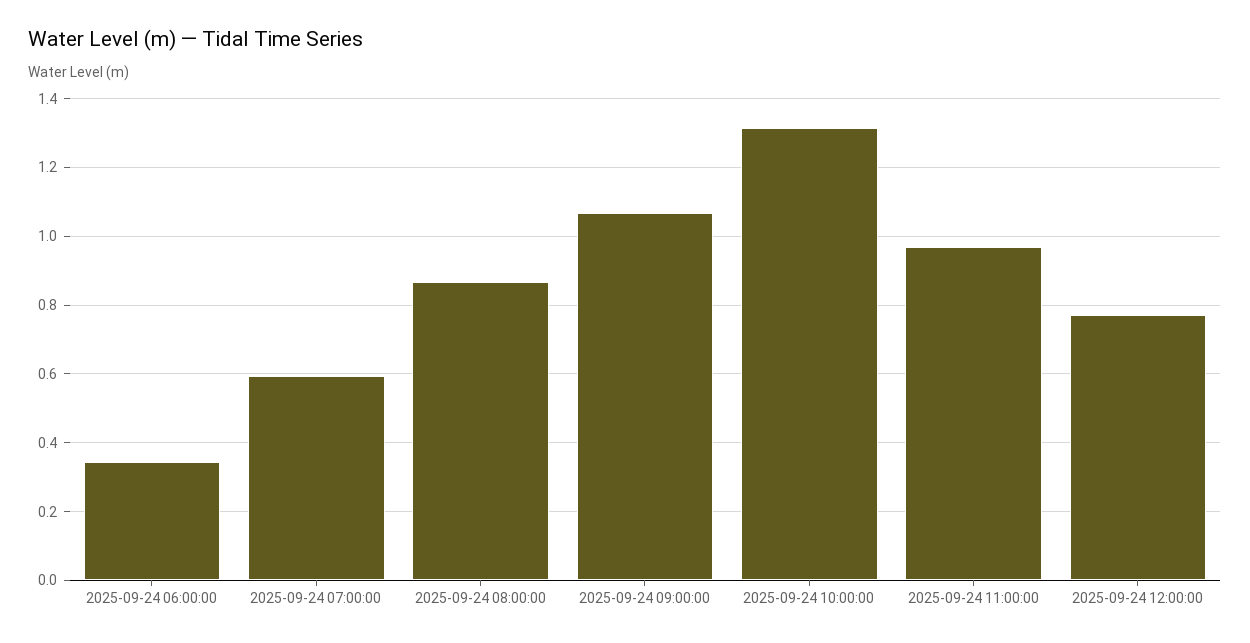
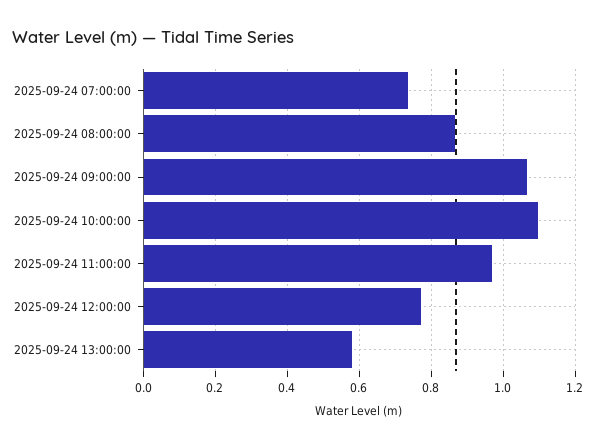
2025-09-24 06:00:00: 0.34 -> none
2025-09-24 07:00:00: 0.6 -> 0.74
2025-09-24 10:00:00: 1.32 -> 1.1
2025-09-24 13:00:00: none -> 0.58

